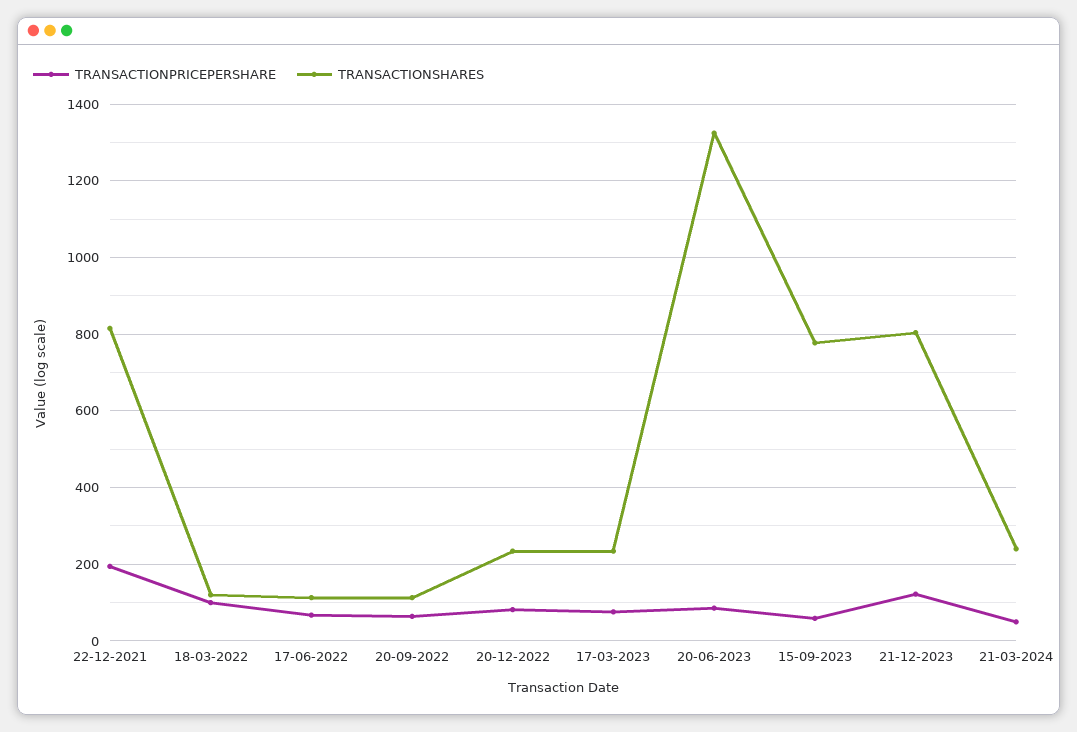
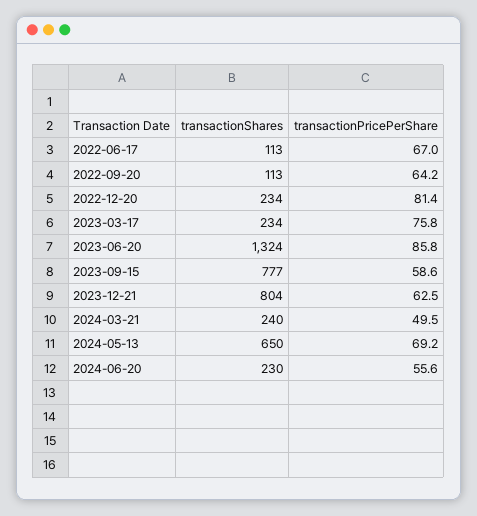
TRANSACTIONPRICEPERSHARE, 22-12-2021: 200 -> none
TRANSACTIONSHARES, 22-12-2021: 820 -> none
TRANSACTIONPRICEPERSHARE, 18-03-2022: 100 -> none
TRANSACTIONSHARES, 18-03-2022: 120 -> none
TRANSACTIONPRICEPERSHARE, 21-12-2023: 120 -> 62.5
TRANSACTIONSHARES, 2024-05-13: none -> 650
TRANSACTIONPRICEPERSHARE, 2024-05-13: none -> 69.2
TRANSACTIONSHARES, 2024-06-20: none -> 230
TRANSACTIONPRICEPERSHARE, 2024-06-20: none -> 55.6

